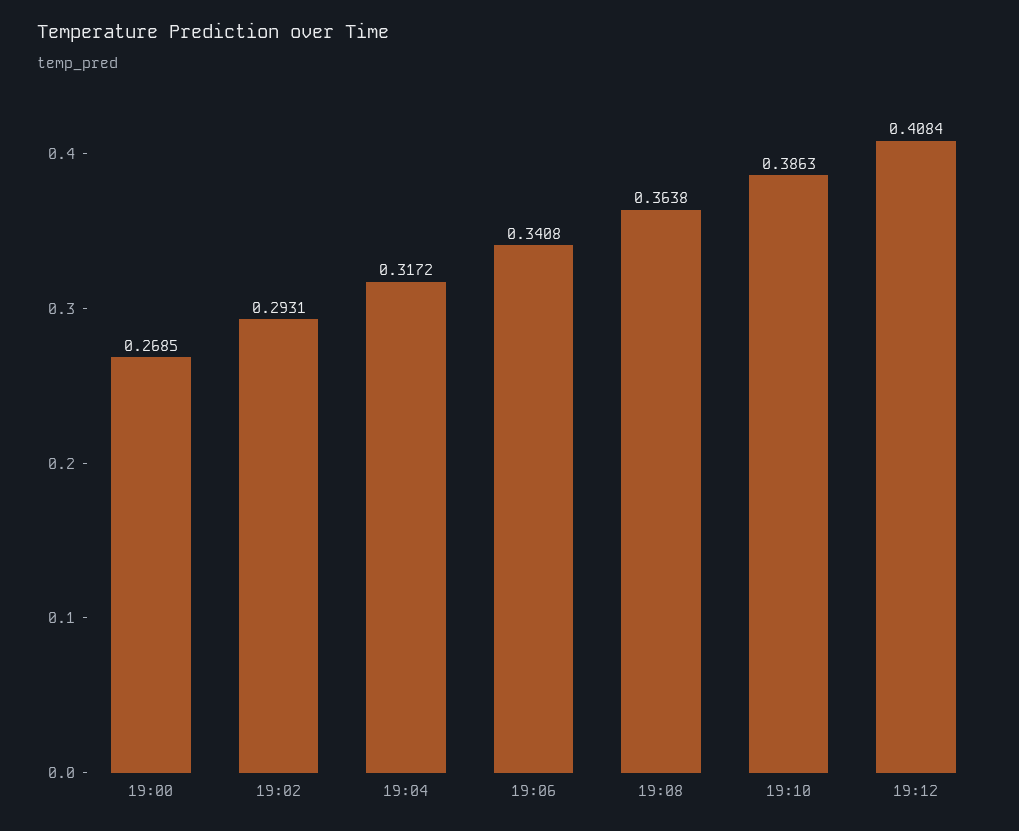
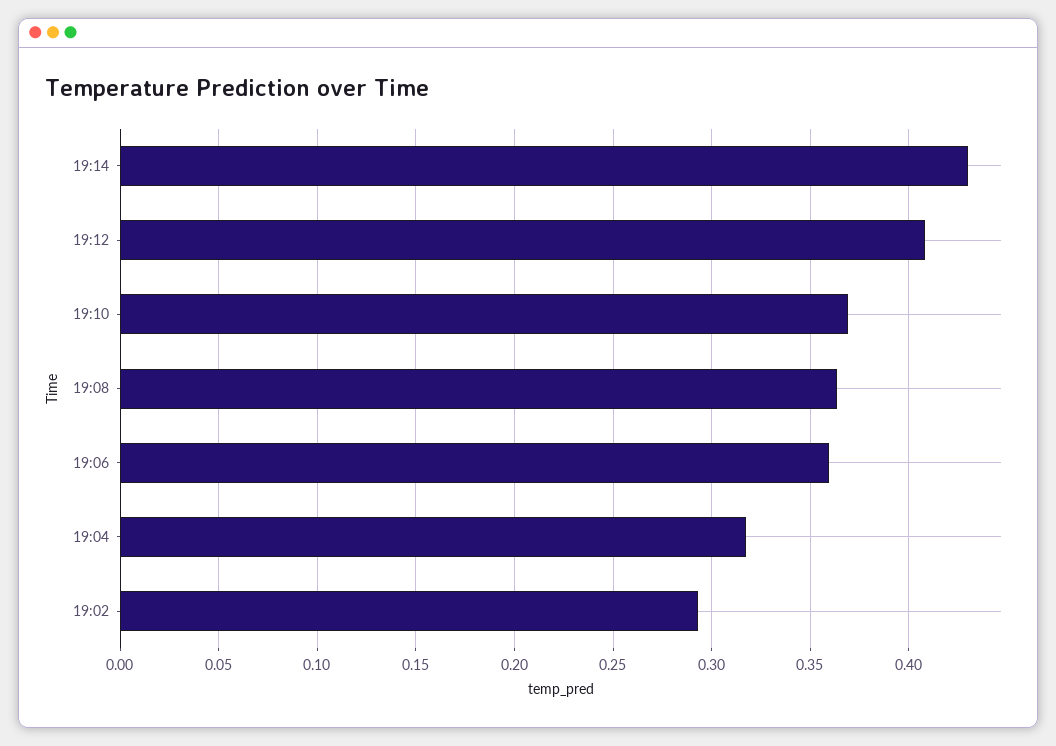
19:00: 0.2685 -> none
19:06: 0.3408 -> 0.36
19:10: 0.3863 -> 0.37
19:14: none -> 0.43

